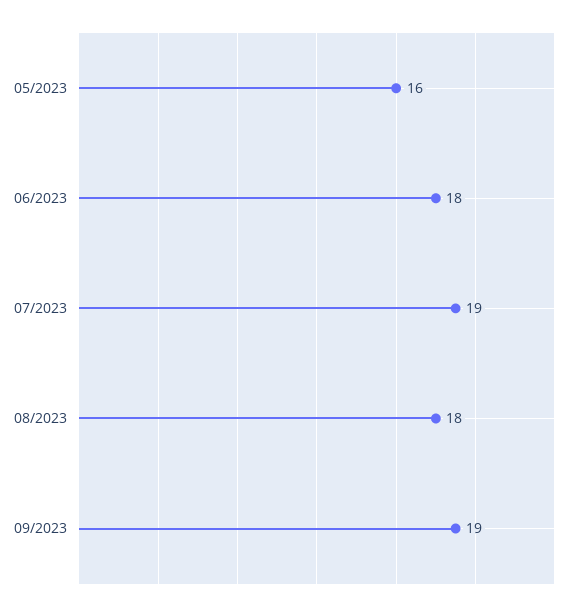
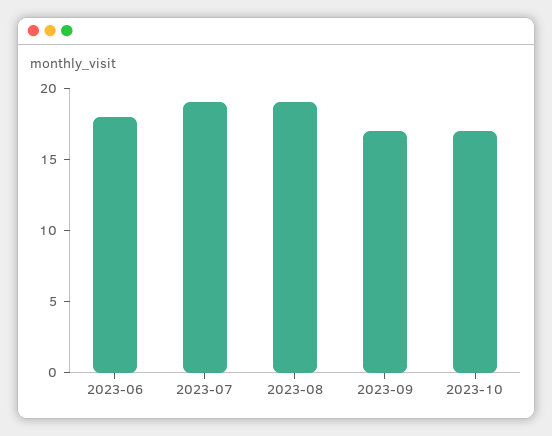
05/2023: 16 -> none
08/2023: 18 -> 19
09/2023: 19 -> 17
2023-10: none -> 17

